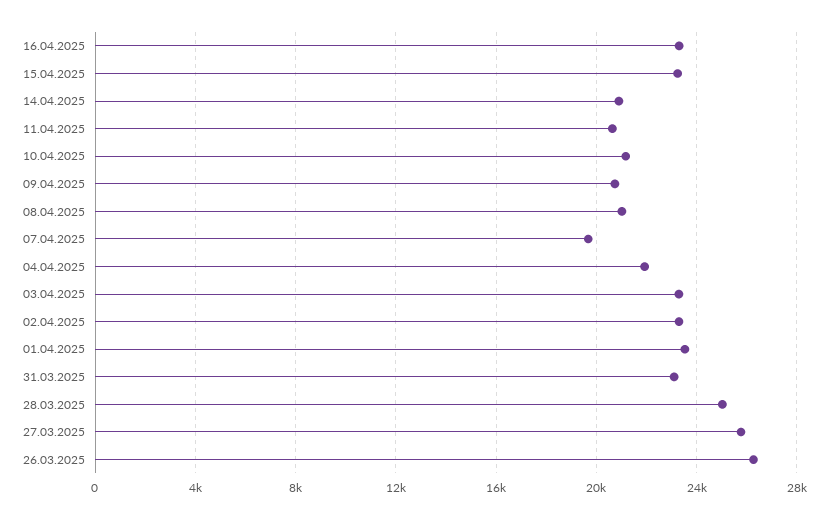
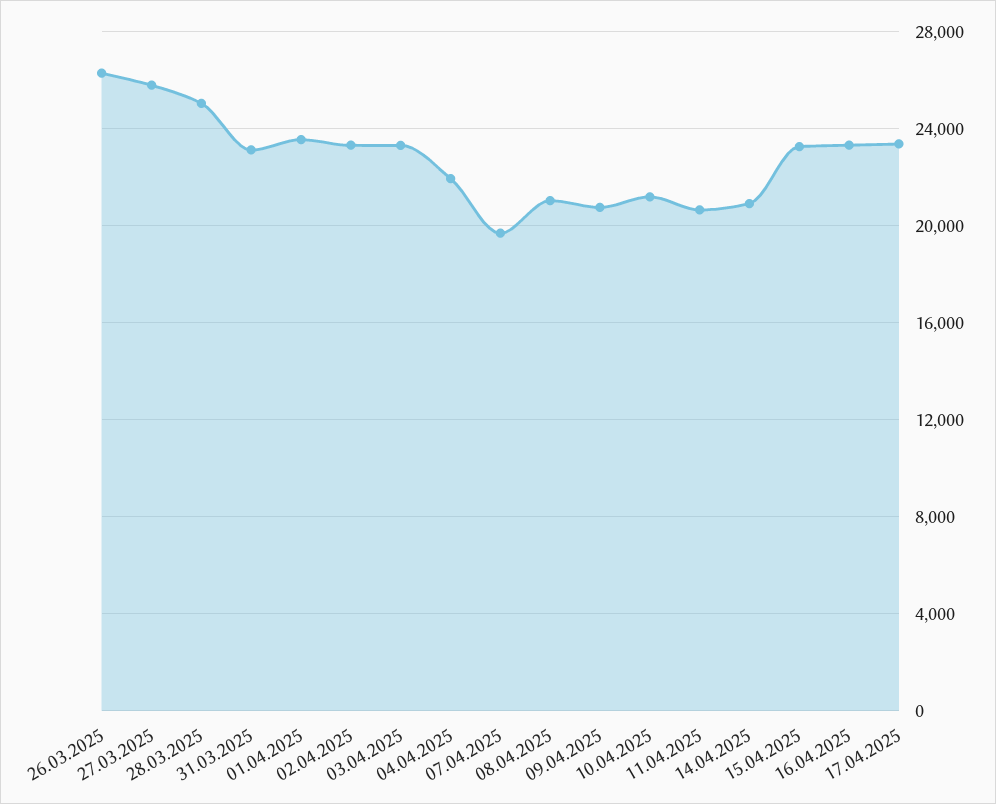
17.04.2025: none -> 23500

